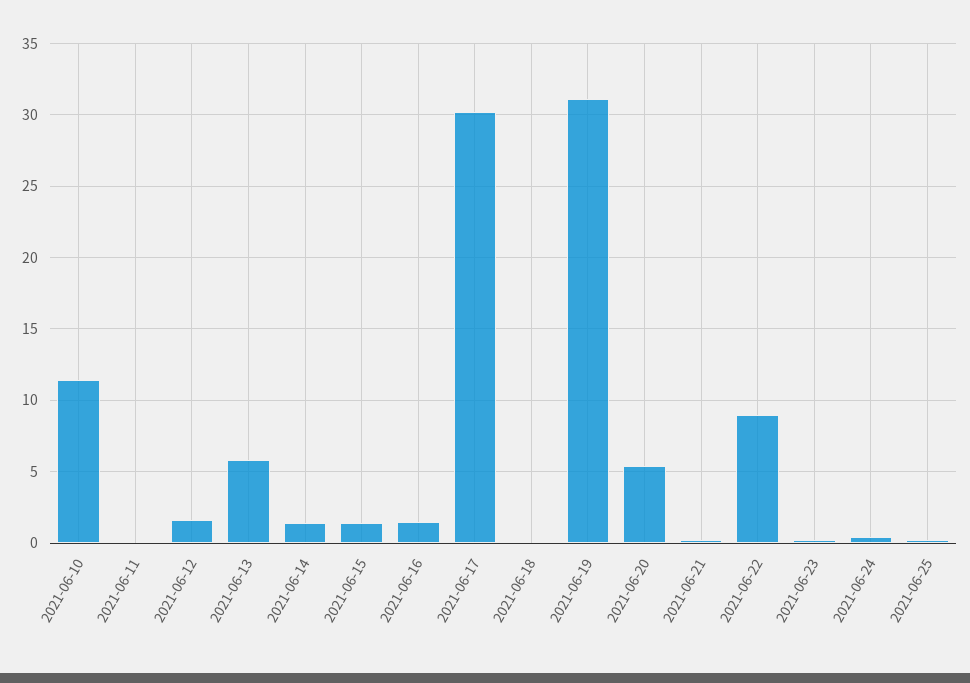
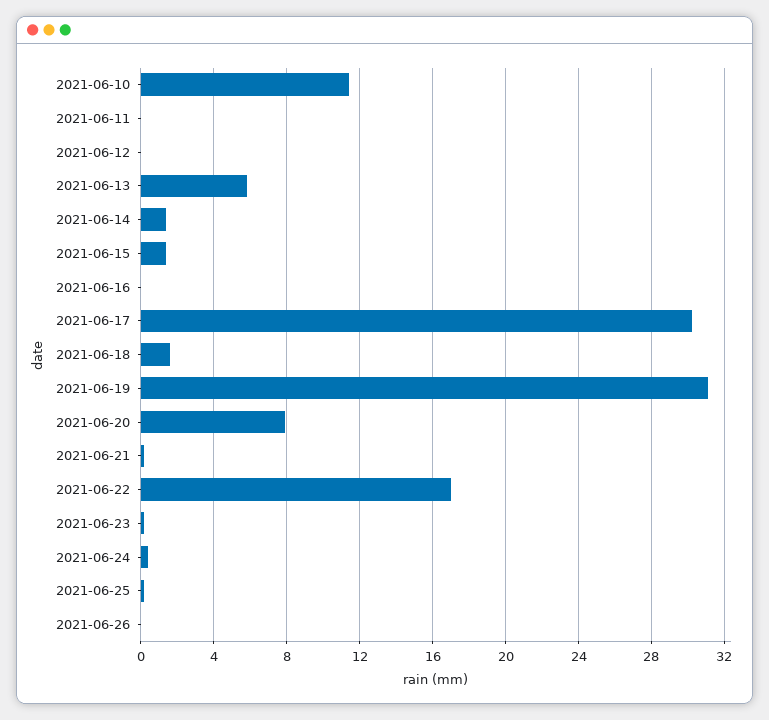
2021-06-12: 1.5 -> 0
2021-06-16: 1.5 -> 0
2021-06-18: 0 -> 1.5
2021-06-20: 5.5 -> 8
2021-06-22: 9 -> 17
2021-06-26: none -> 0

